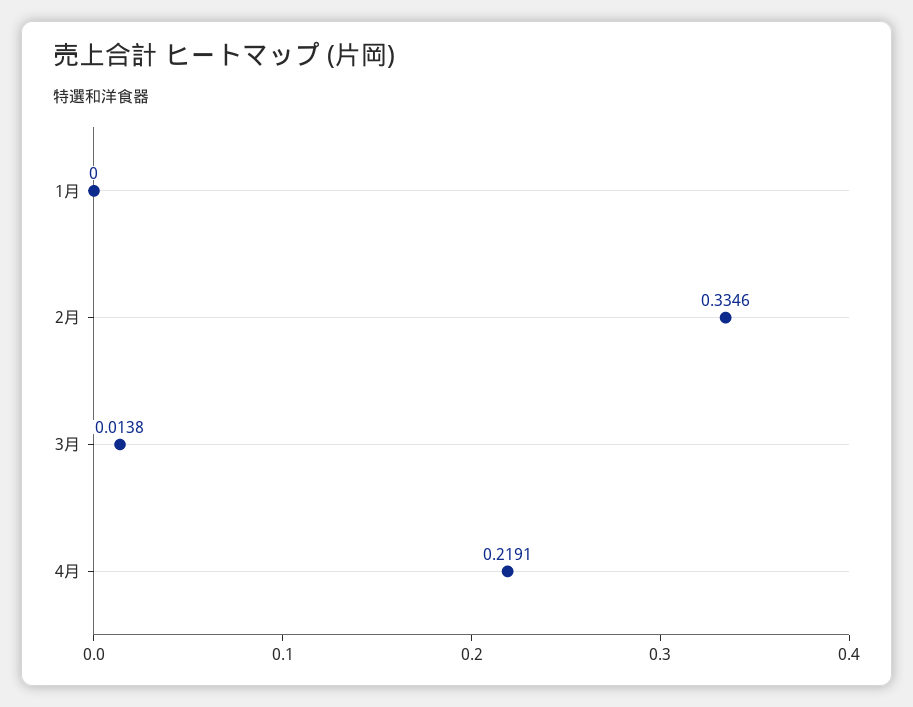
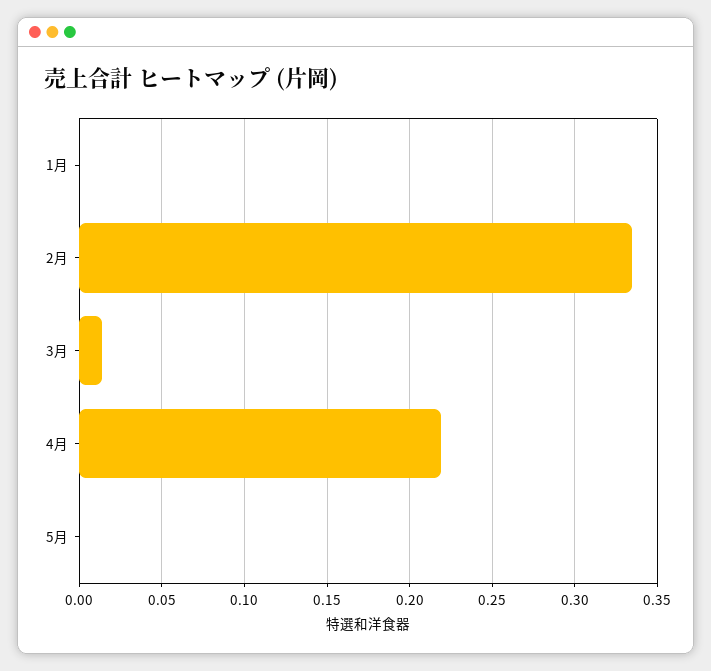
5月: none -> 0

